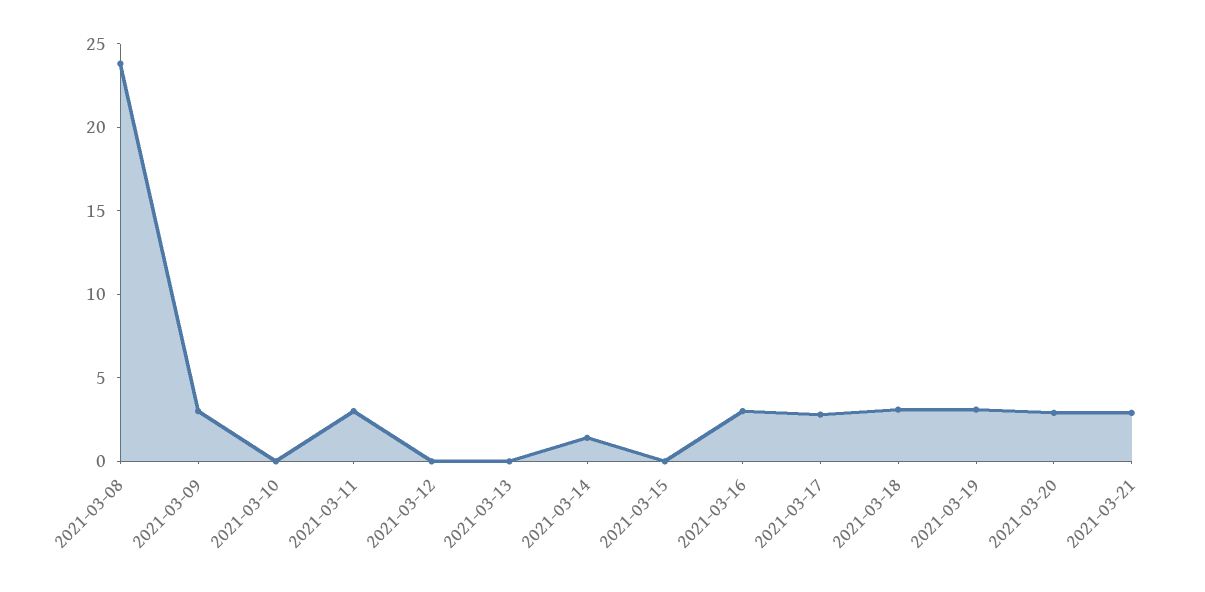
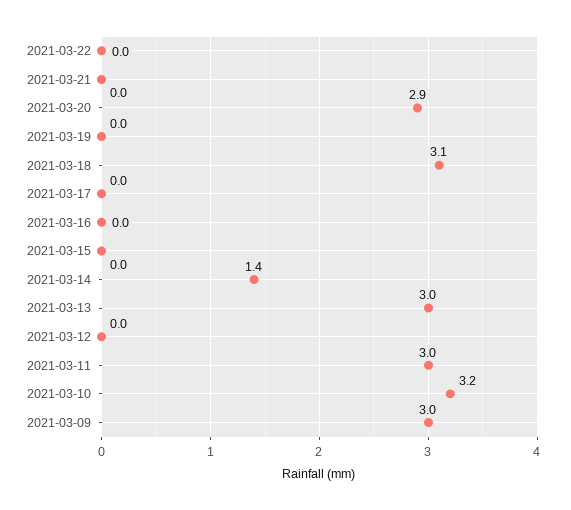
2021-03-08: 24 -> none
2021-03-10: 0 -> 3.2
2021-03-13: 0 -> 3
2021-03-16: 3 -> 0
2021-03-17: 3 -> 0
2021-03-19: 3 -> 0
2021-03-21: 3 -> 0
2021-03-22: none -> 0

